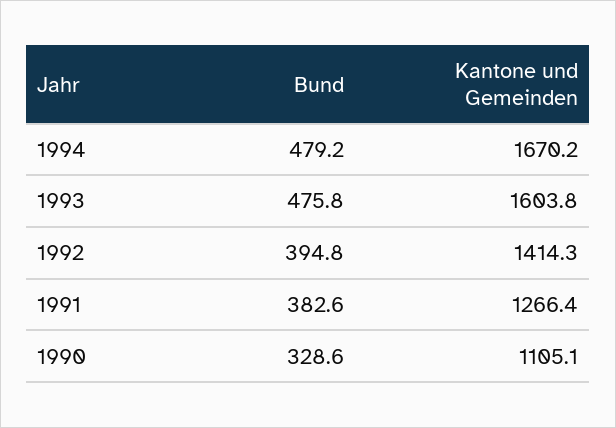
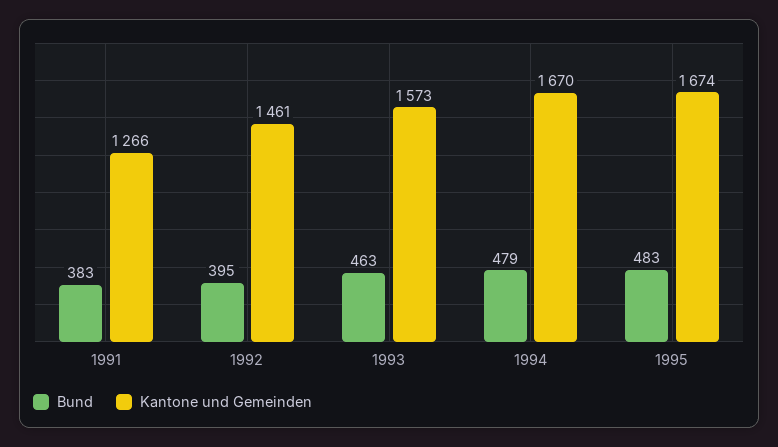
Bund, 1993: 475.8 -> 463
Kantone und Gemeinden, 1993: 1603.8 -> 1573
Kantone und Gemeinden, 1992: 1414.3 -> 1461
Bund, 1990: 328.6 -> none
Kantone und Gemeinden, 1990: 1105.1 -> none
Bund, 1995: none -> 483
Kantone und Gemeinden, 1995: none -> 1674

